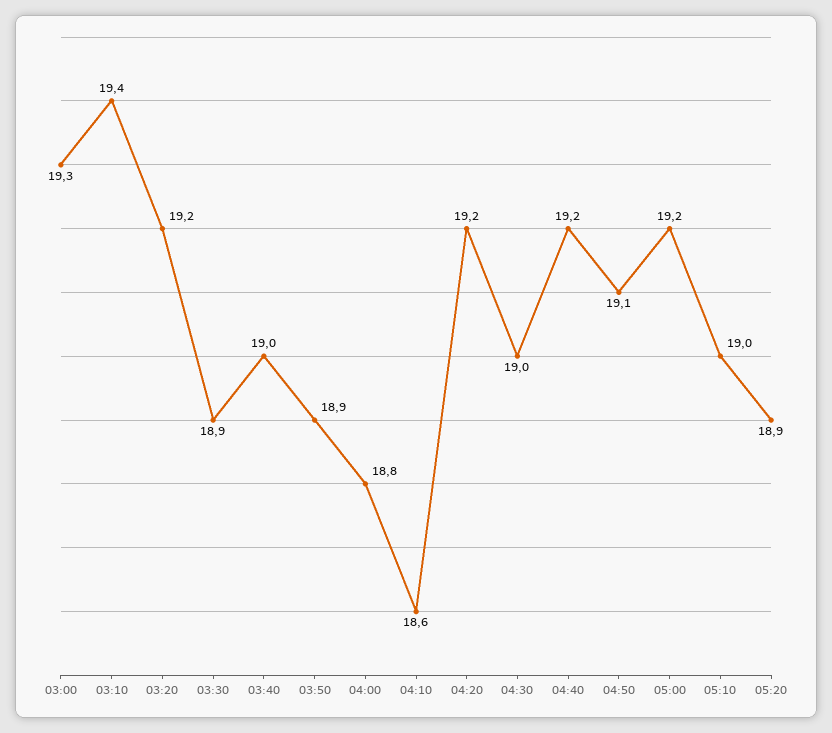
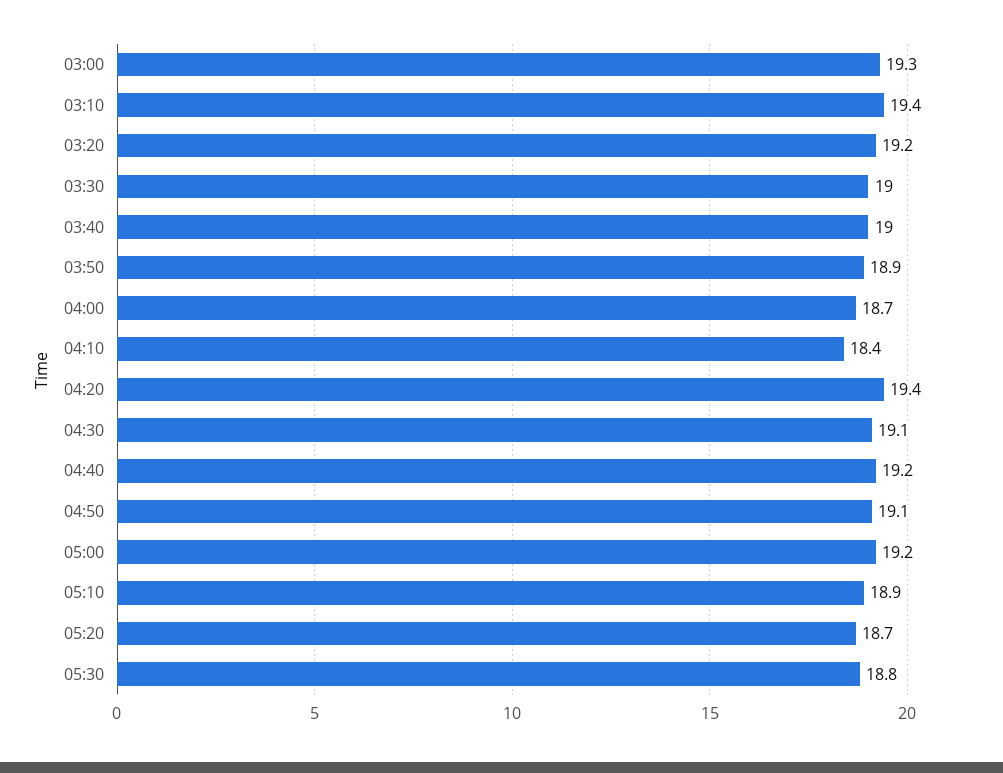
03:30: 18.9 -> 19
04:00: 18.8 -> 18.7
04:10: 18.6 -> 18.4
04:20: 19.2 -> 19.4
04:30: 19 -> 19.1
05:10: 19 -> 18.9
05:20: 18.9 -> 18.7
05:30: none -> 18.8

